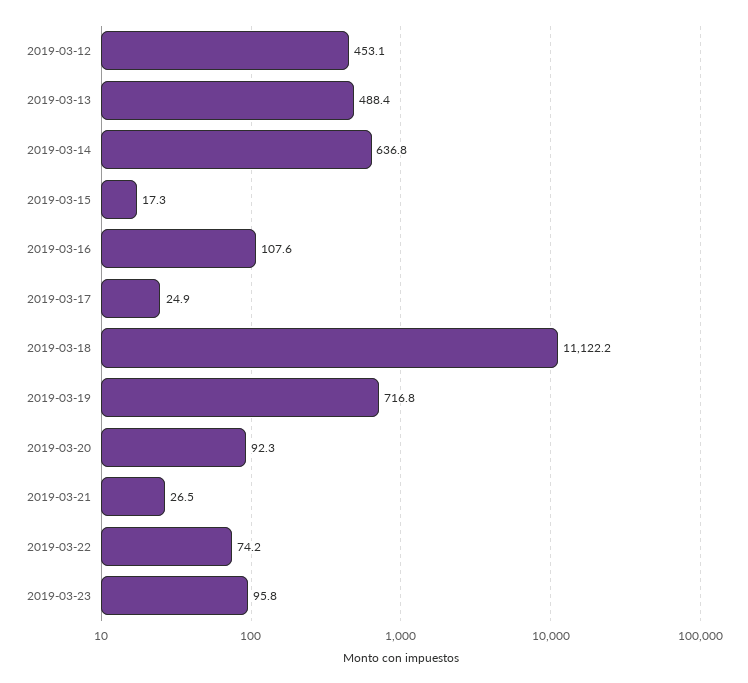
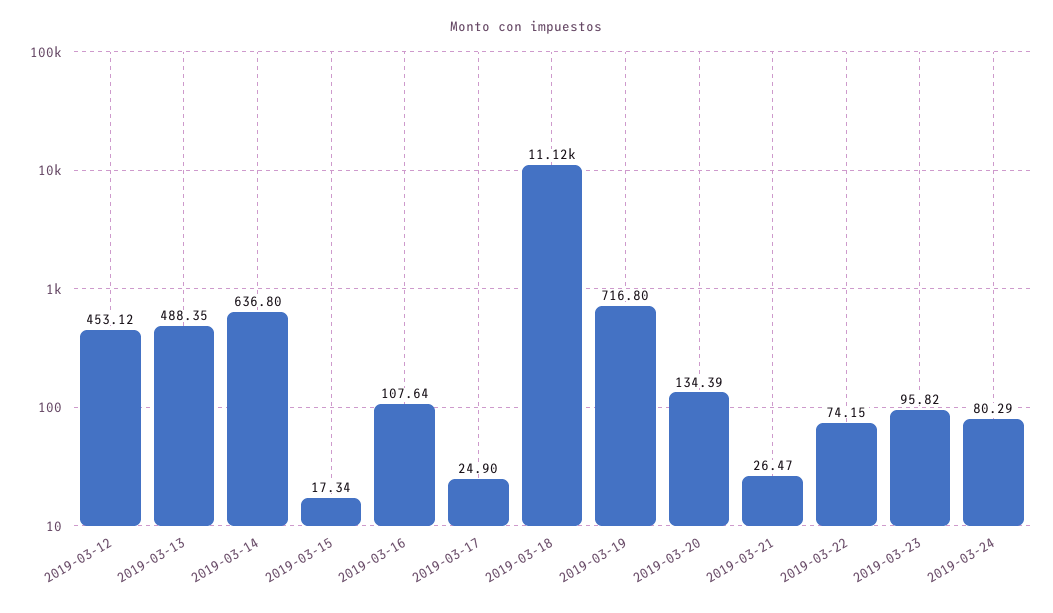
2019-03-20: 92.3 -> 134.39
2019-03-24: none -> 80.29

